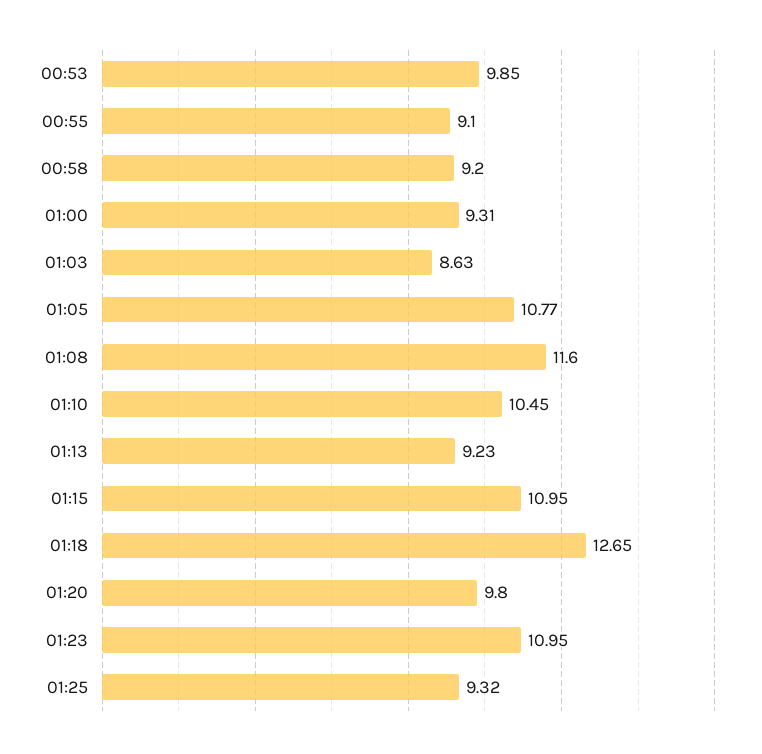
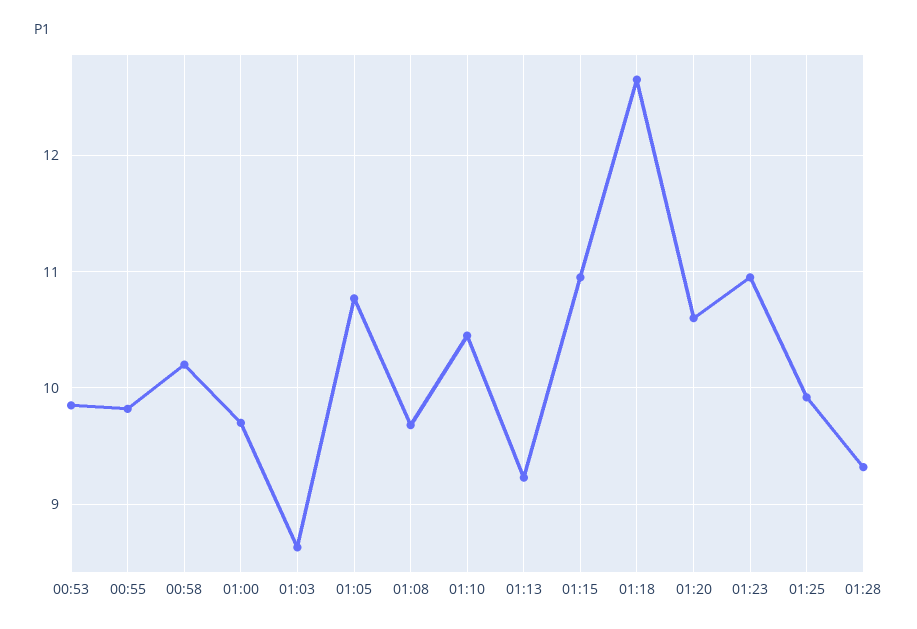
00:55: 9.1 -> 9.8
00:58: 9.2 -> 10.2
01:00: 9.31 -> 9.7
01:08: 11.6 -> 9.7
01:20: 9.8 -> 10.6
01:25: 9.32 -> 9.9
01:28: none -> 9.3

